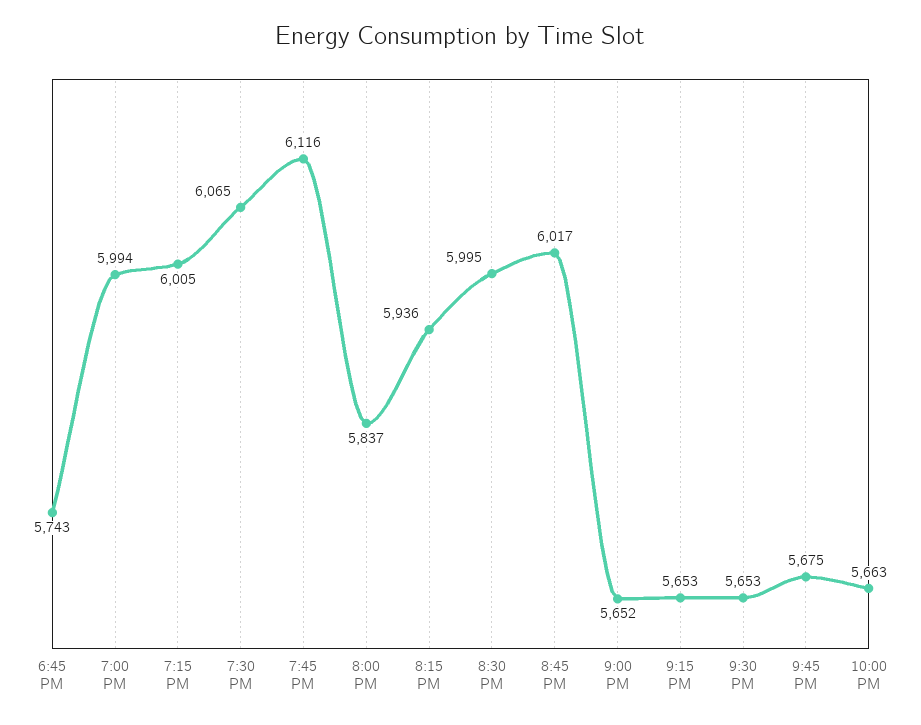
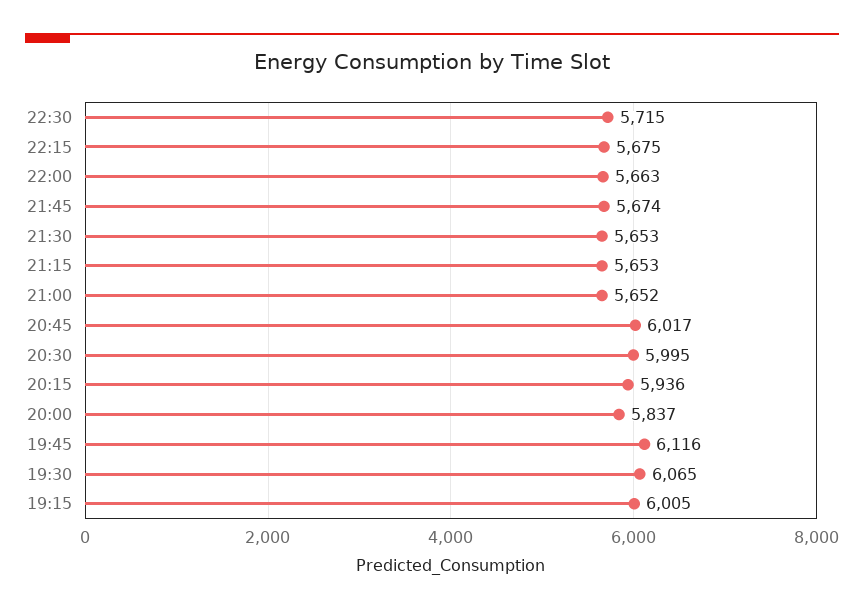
6:45 PM: 5743 -> none
7:00 PM: 5994 -> none
9:45 PM: 5675 -> 5674
22:30: none -> 5715
22:15: none -> 5675

